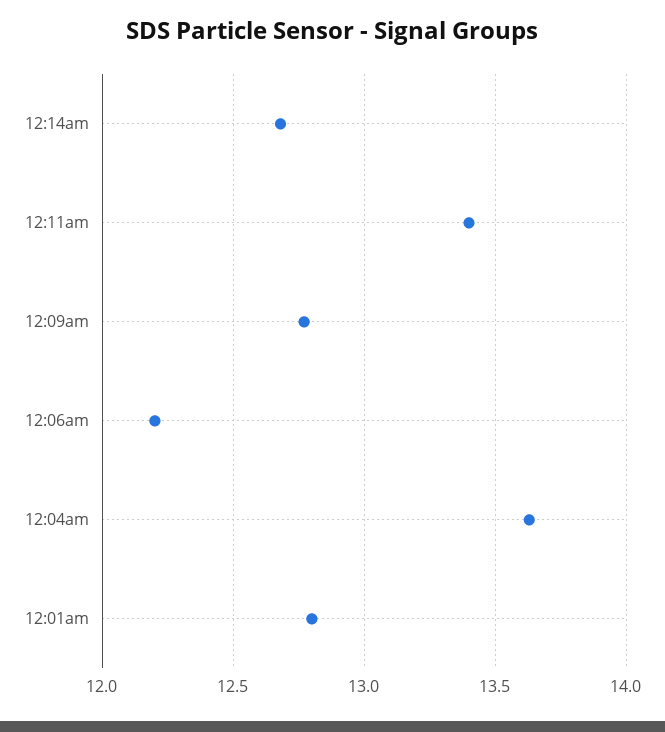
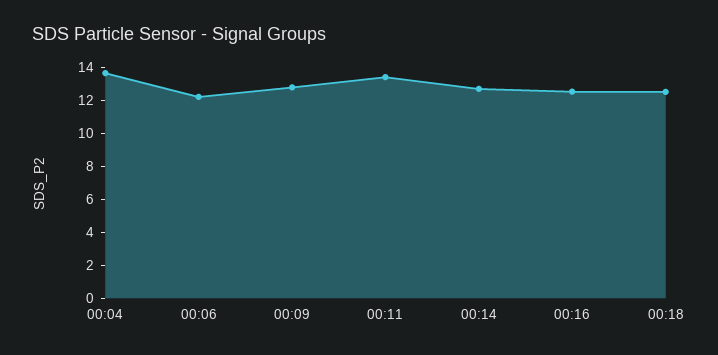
12:01am: 12.8 -> none
00:16: none -> 12.5
00:18: none -> 12.5

